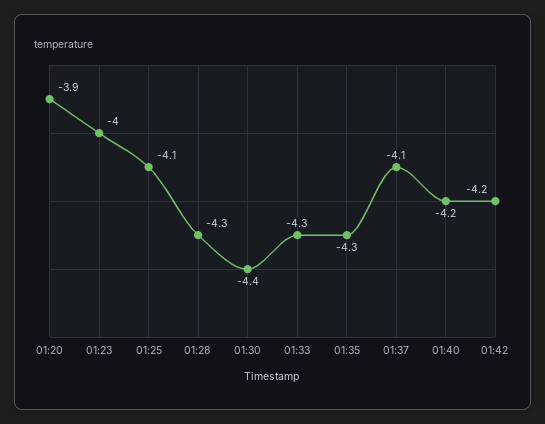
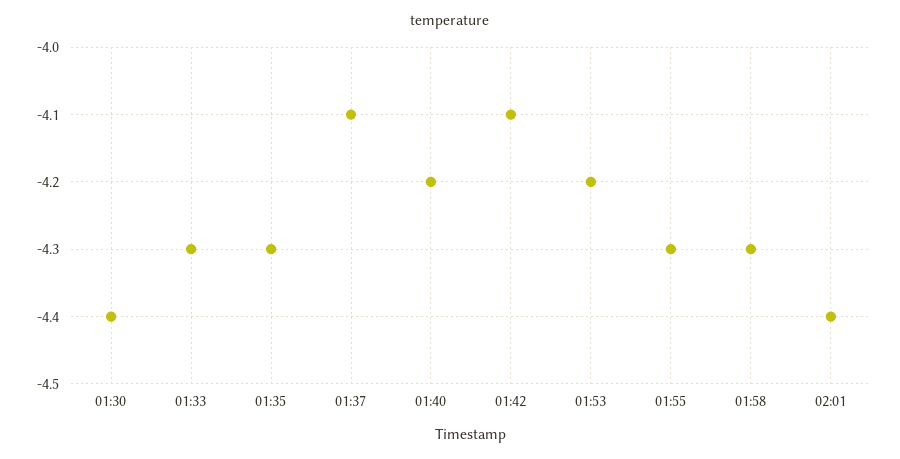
01:20: -3.9 -> none
01:23: -4 -> none
01:25: -4.1 -> none
01:28: -4.3 -> none
01:42: -4.2 -> -4.1
01:53: none -> -4.2
01:55: none -> -4.3
01:58: none -> -4.3
02:01: none -> -4.4

